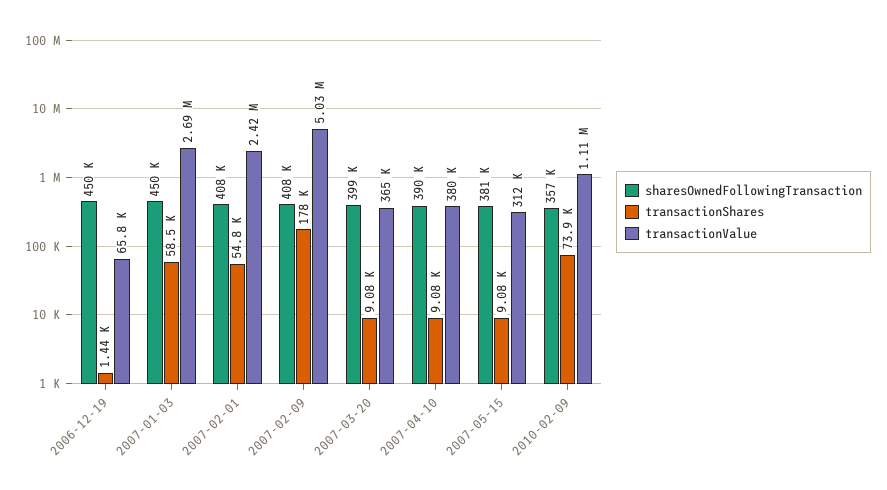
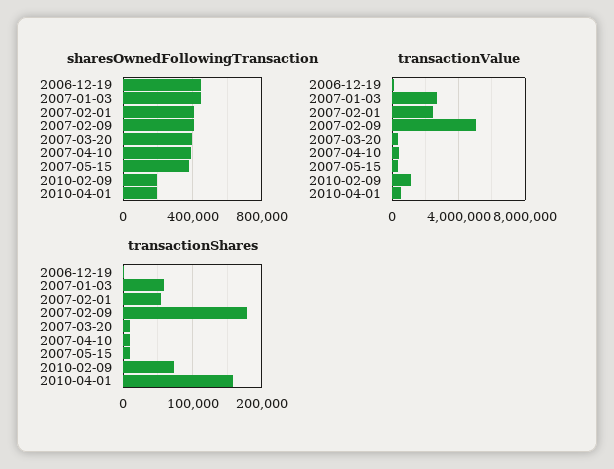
sharesOwnedFollowingTransaction, 2010-02-09: 357000 -> 200000
sharesOwnedFollowingTransaction, 2010-04-01: none -> 200000
transactionValue, 2010-04-01: none -> 500000
transactionShares, 2010-04-01: none -> 160000

